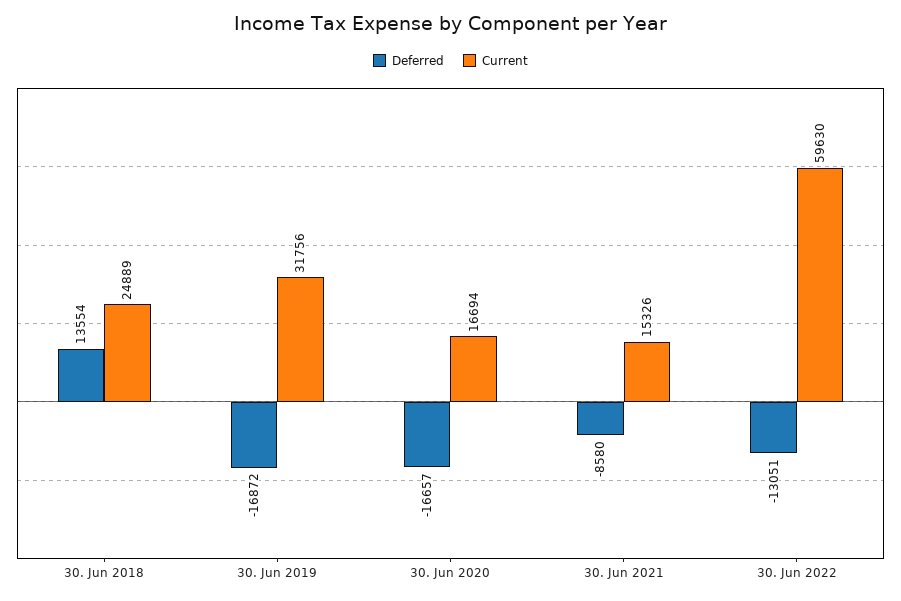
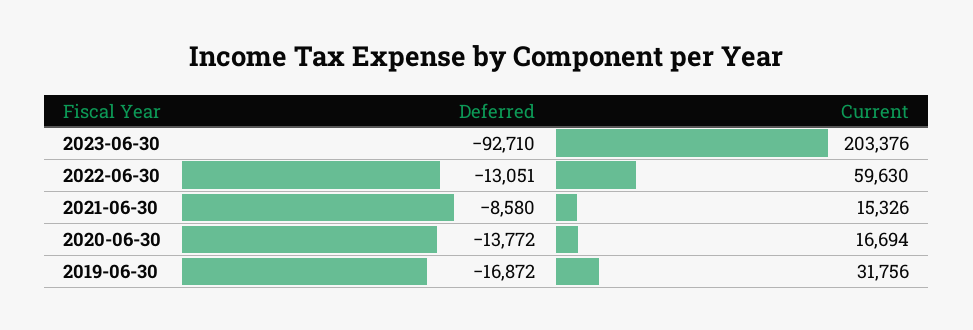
Deferred, 30. Jun 2018: 13554 -> none
Current, 30. Jun 2018: 24889 -> none
Deferred, 30. Jun 2020: -16657 -> -13772
Deferred, 2023-06-30: none -> -92710
Current, 2023-06-30: none -> 203376

